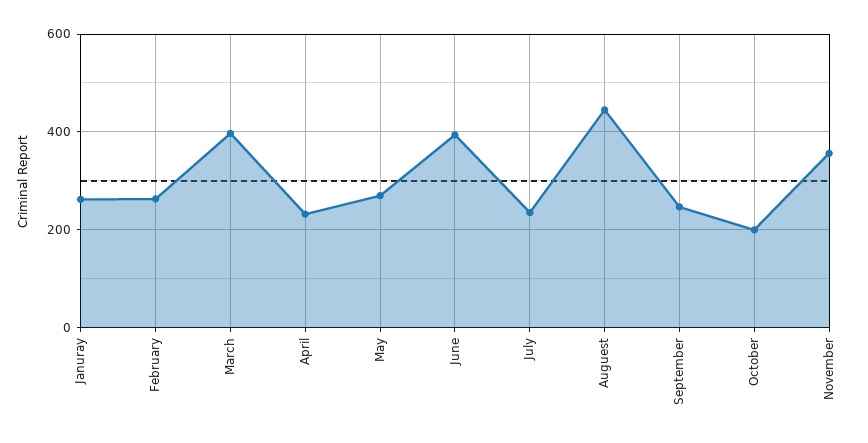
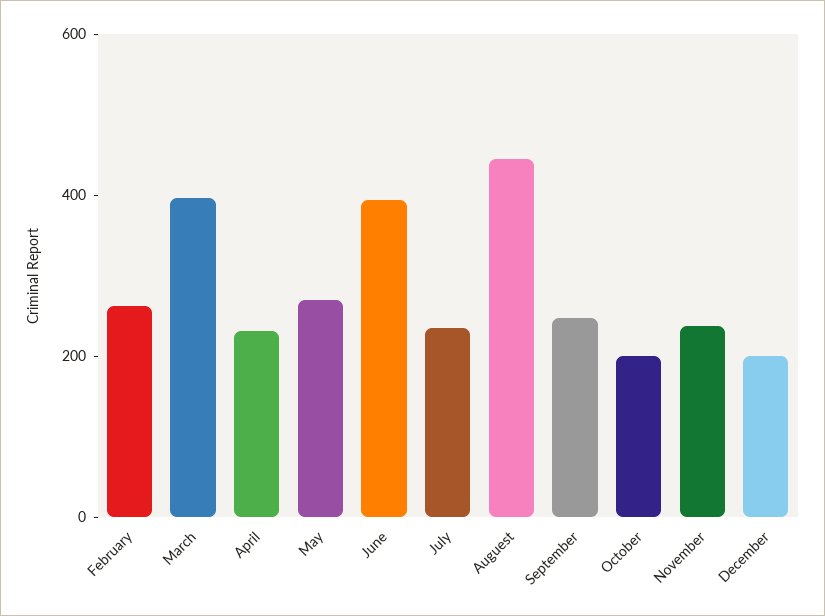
Januray: 260 -> none
November: 360 -> 250
December: none -> 200

